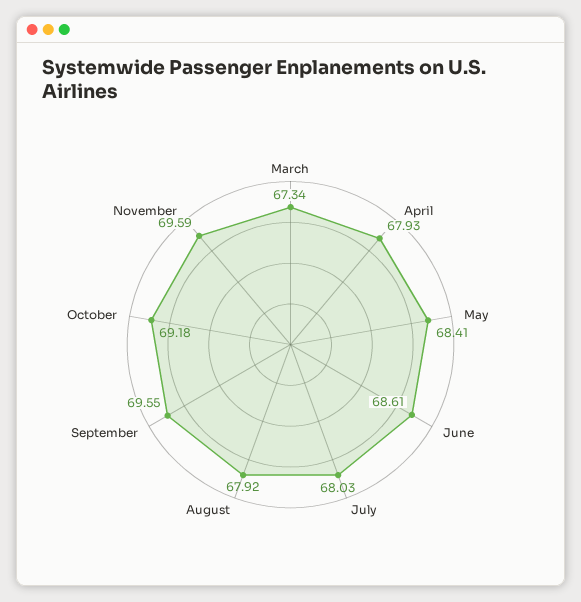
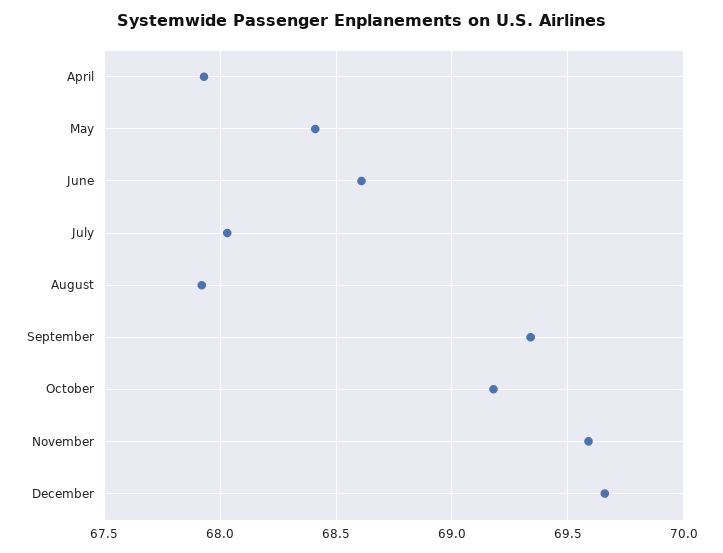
March: 67.34 -> none
September: 69.55 -> 69.35
December: none -> 69.65

